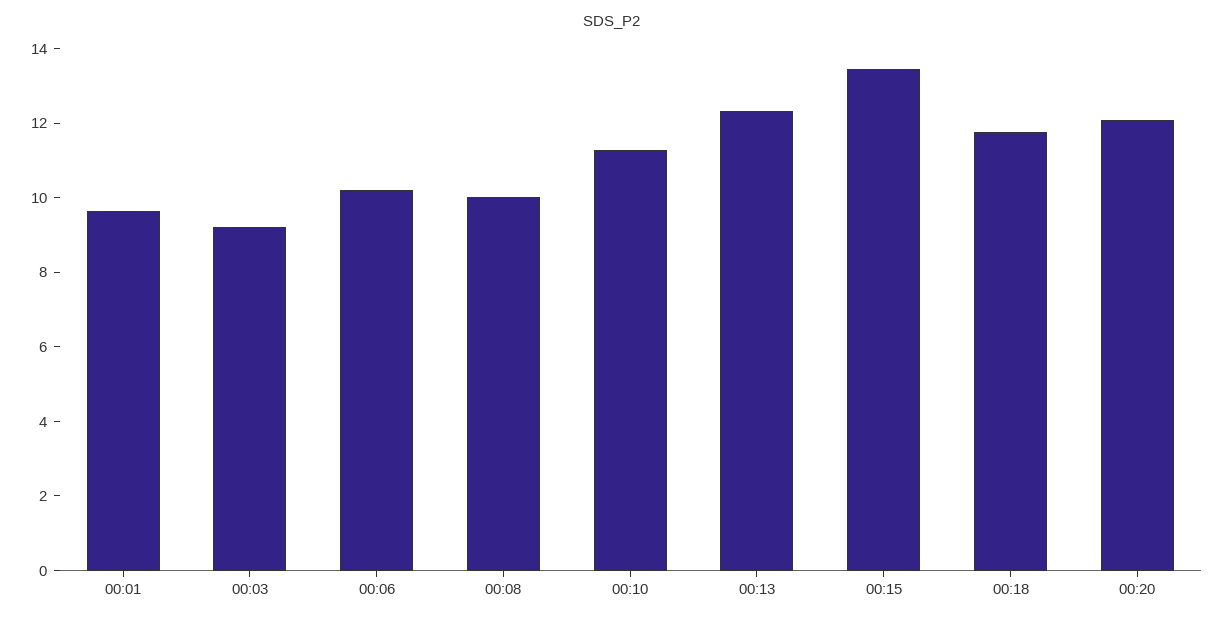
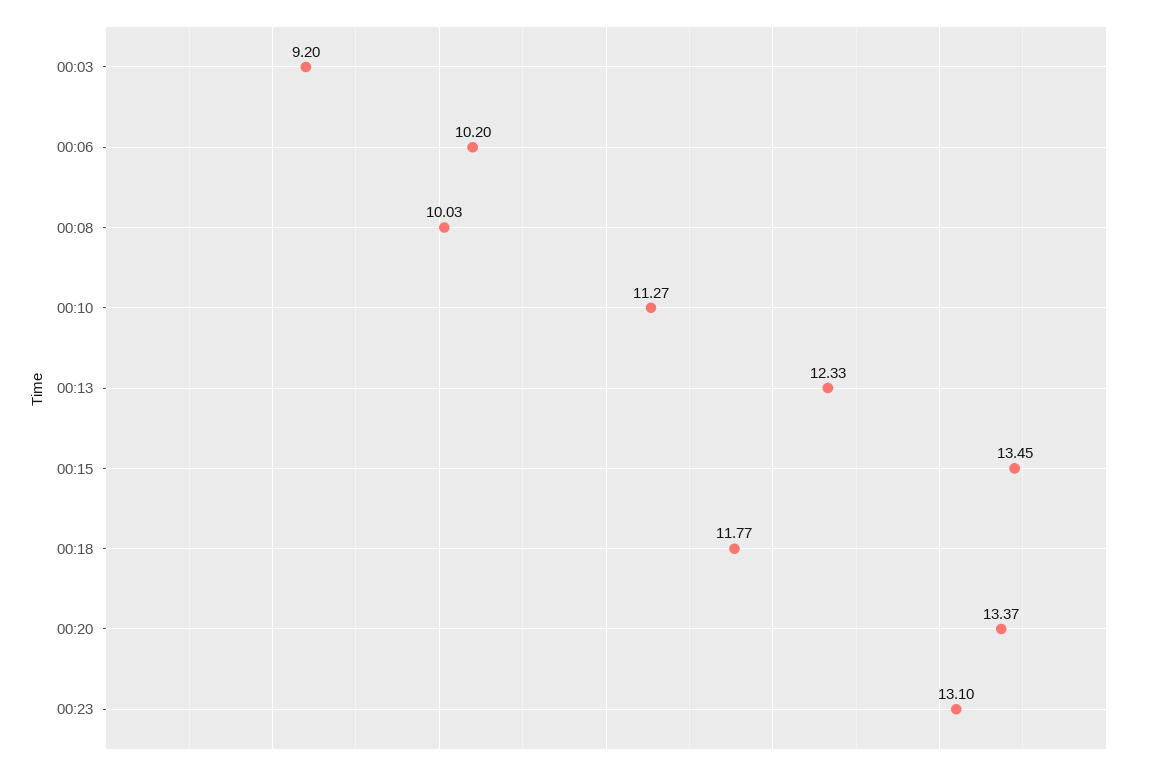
00:01: 9.5 -> none
00:20: 12 -> 13.37
00:23: none -> 13.1

